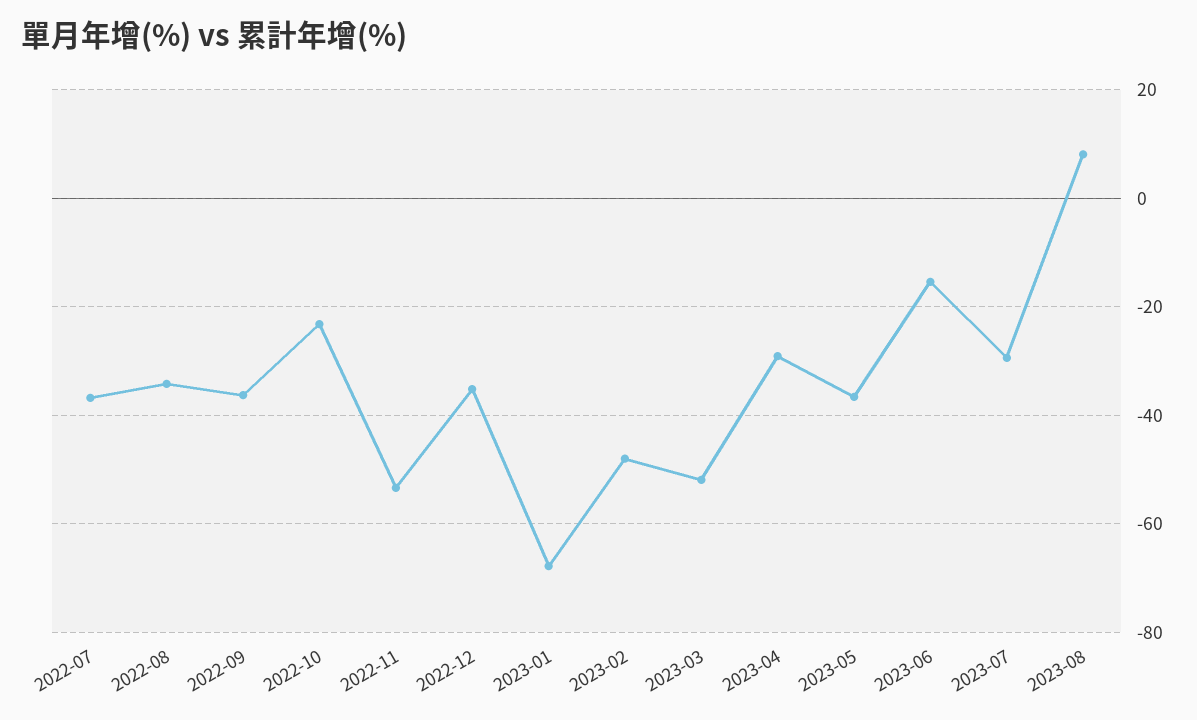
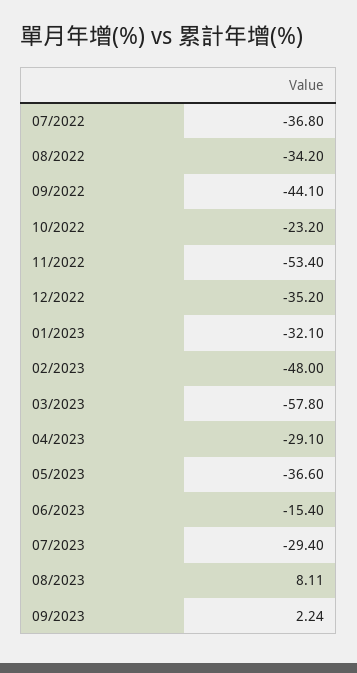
2022-09: -36 -> -44.1
2023-01: -68 -> -32.1
2023-03: -52 -> -57.8
09/2023: none -> 2.24

